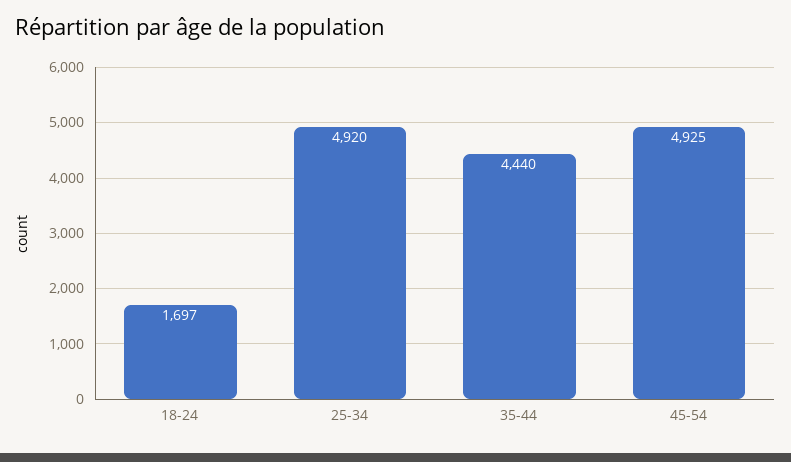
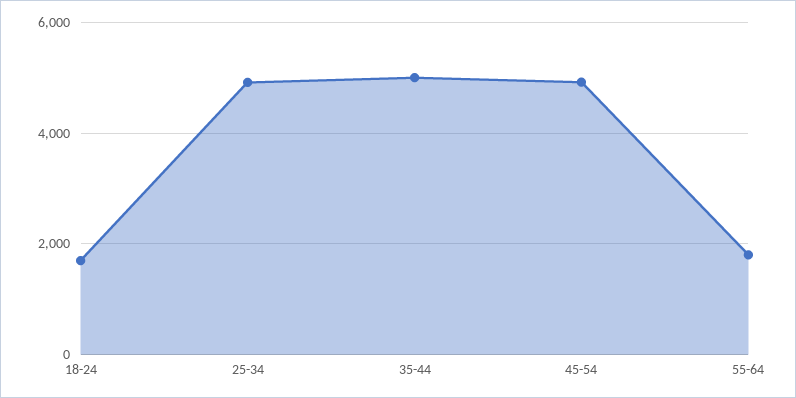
35-44: 4440 -> 5000
55-64: none -> 1800

